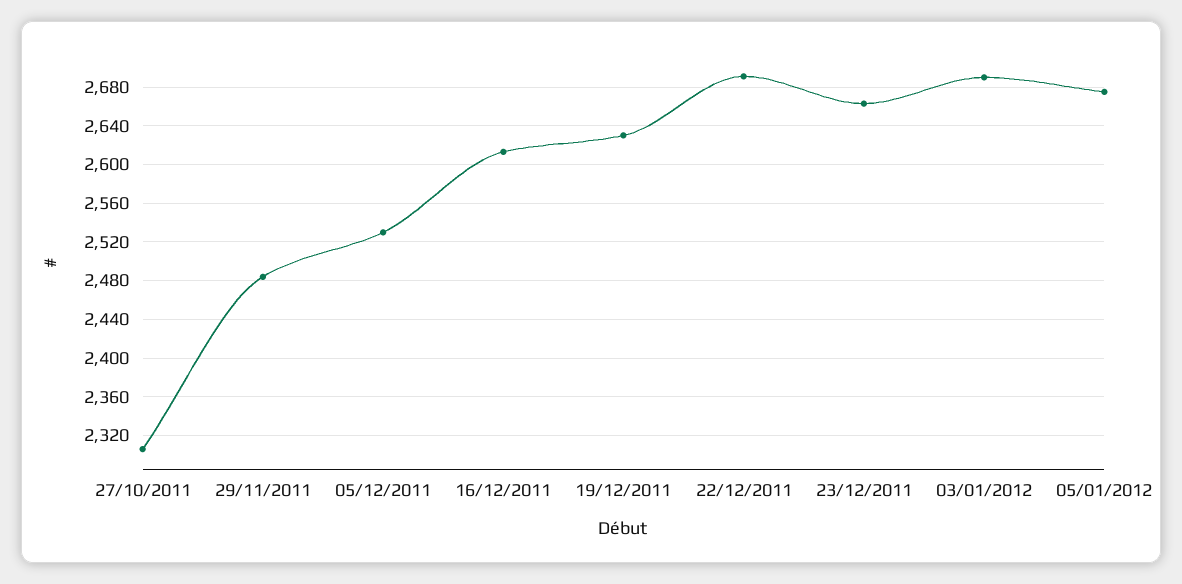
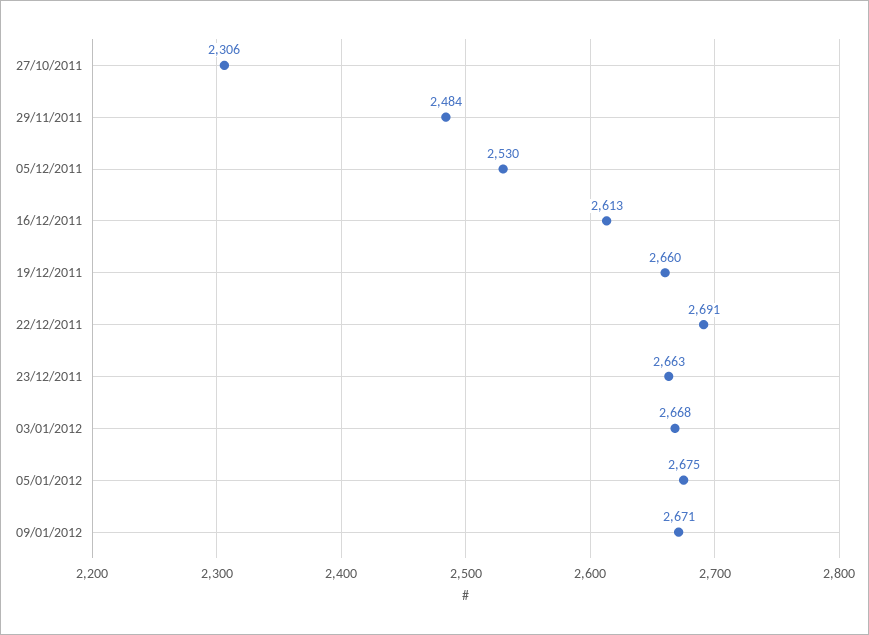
19/12/2011: 2630 -> 2660
03/01/2012: 2690 -> 2668
09/01/2012: none -> 2671

